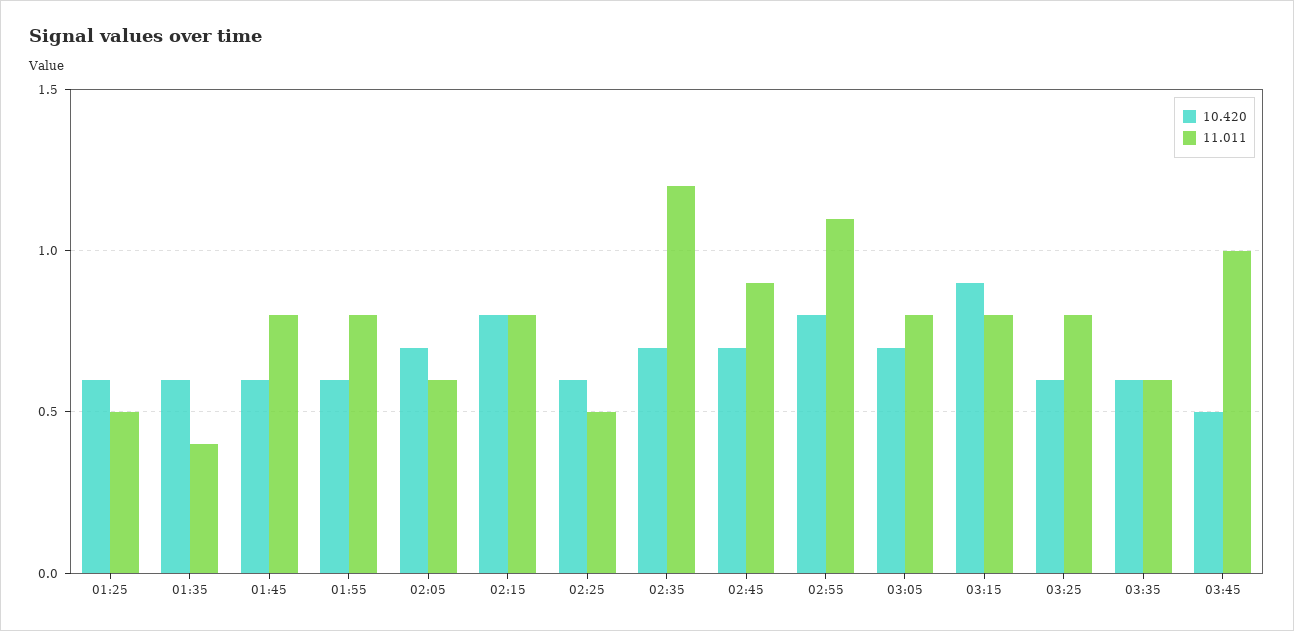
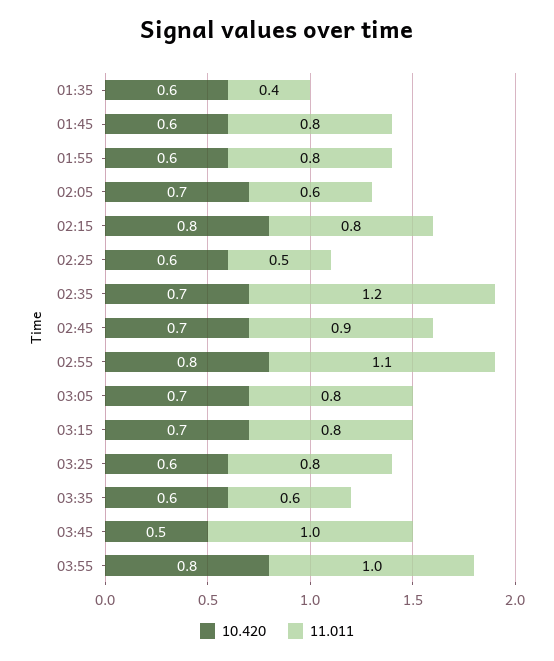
10.420, 01:25: 0.6 -> none
11.011, 01:25: 0.5 -> none
10.420, 03:15: 0.9 -> 0.7
10.420, 03:55: none -> 0.8
11.011, 03:55: none -> 1

